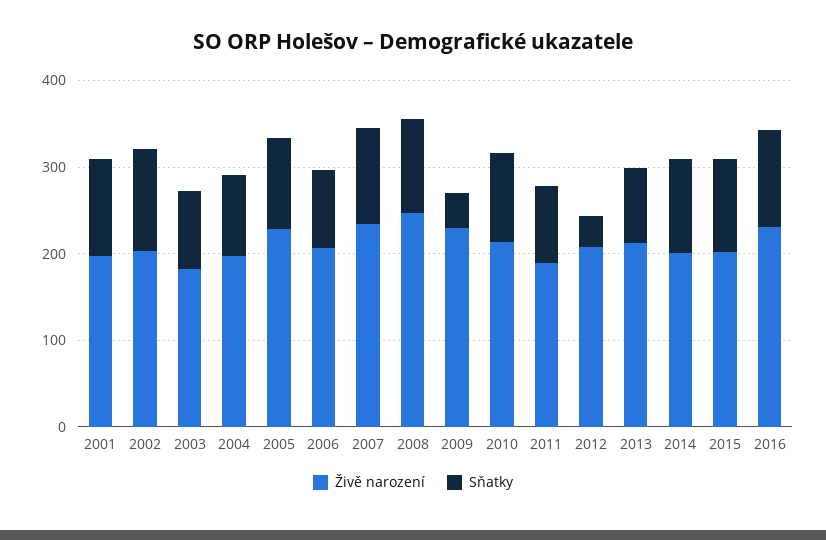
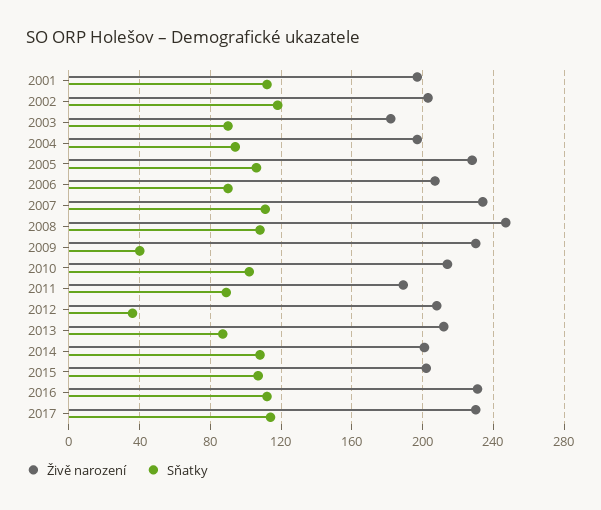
Živě narození, 2017: none -> 230
Sňatky, 2017: none -> 115

